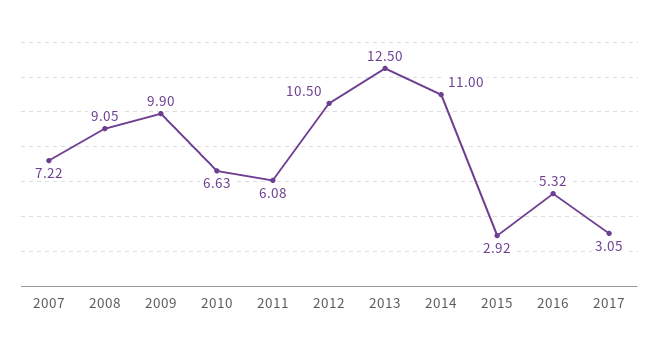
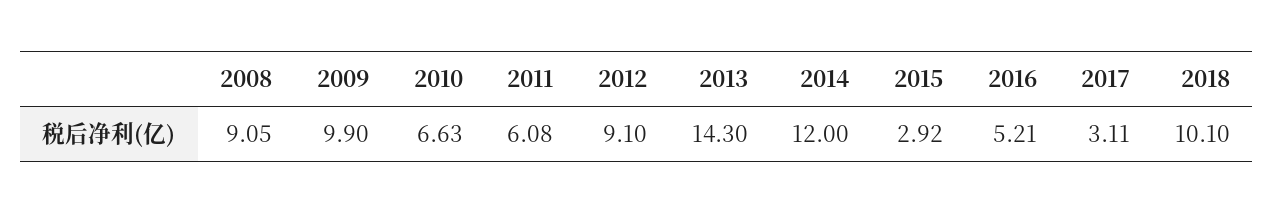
2007: 7.22 -> none
2012: 10.5 -> 9.1
2013: 12.5 -> 14.3
2014: 11 -> 12
2016: 5.32 -> 5.21
2017: 3.05 -> 3.11
2018: none -> 10.1

